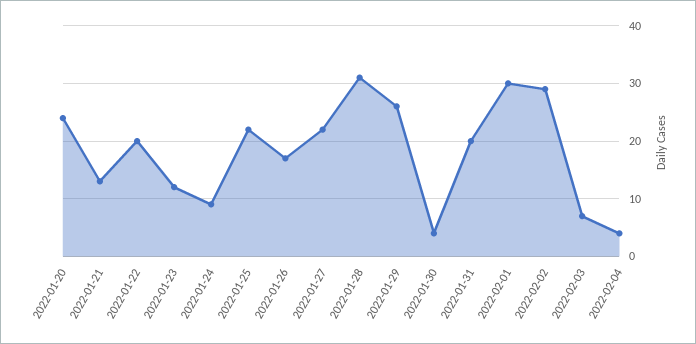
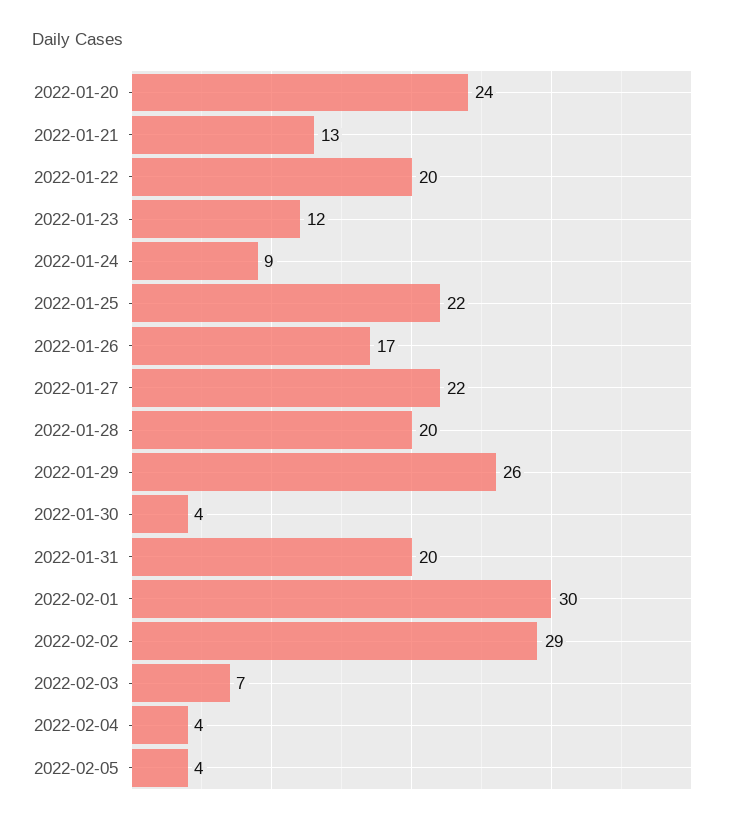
2022-01-28: 30 -> 20
2022-02-05: none -> 4

